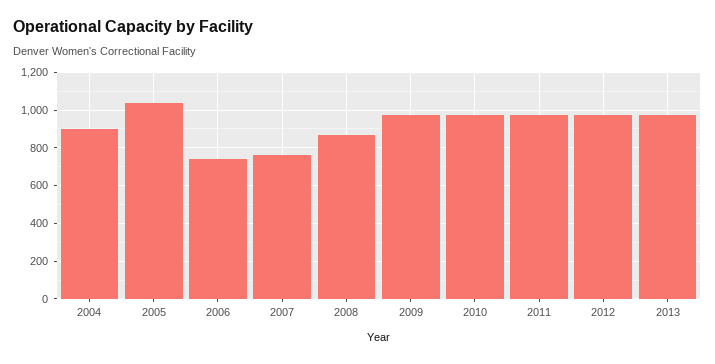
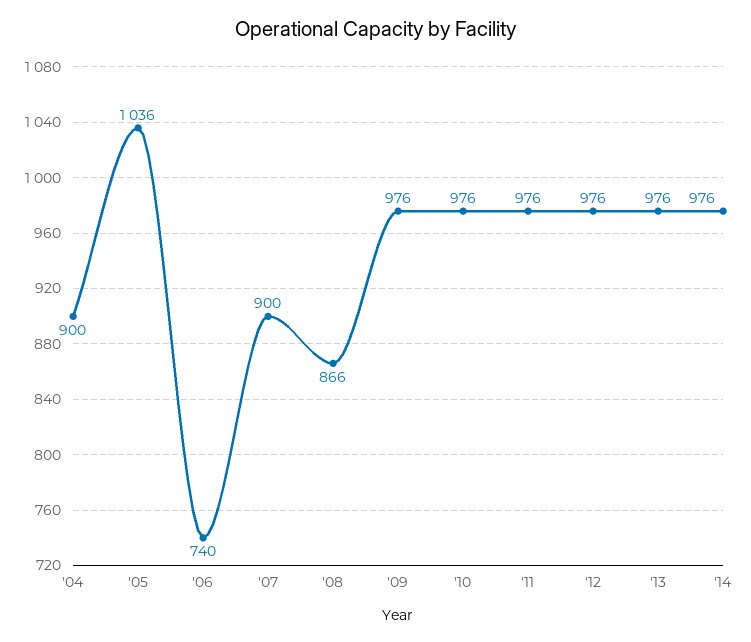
2007: 750 -> 900
'14: none -> 976

